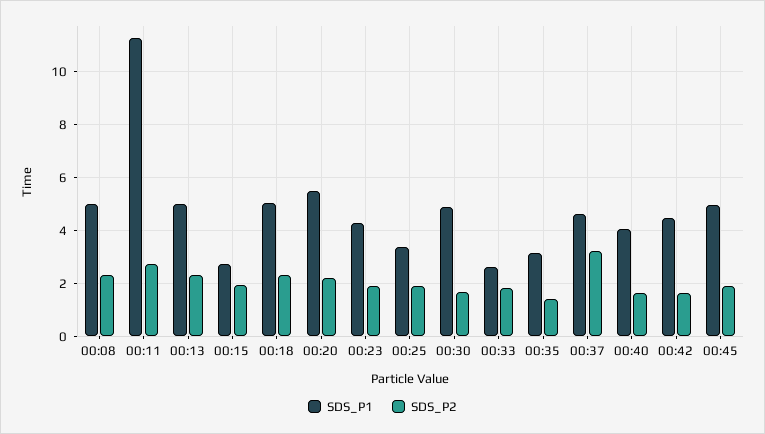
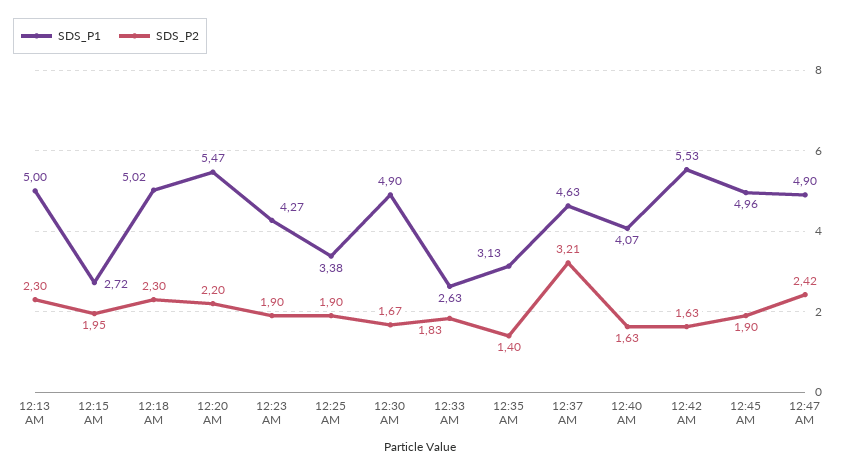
SDS_P1, 00:08: 5 -> none
SDS_P2, 00:08: 2.25 -> none
SDS_P1, 00:11: 11.25 -> none
SDS_P2, 00:11: 2.75 -> none
SDS_P1, 00:42: 4.5 -> 5.53
SDS_P1, 12:47 AM: none -> 4.9
SDS_P2, 12:47 AM: none -> 2.42

